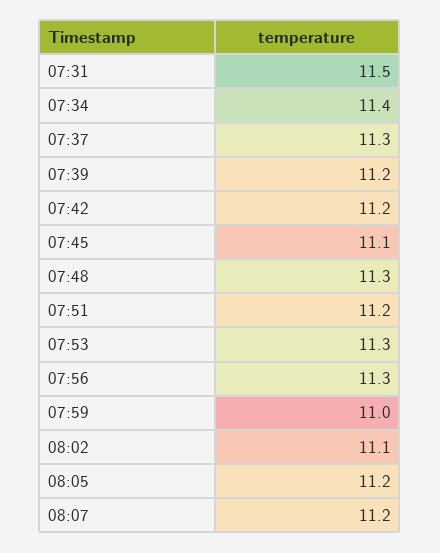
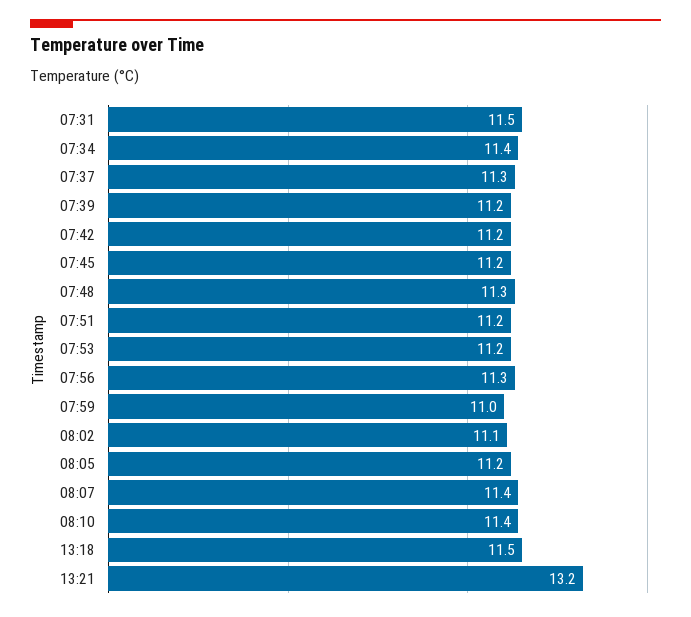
07:45: 11.1 -> 11.2
07:53: 11.3 -> 11.2
08:07: 11.2 -> 11.4
08:10: none -> 11.4
13:18: none -> 11.5
13:21: none -> 13.2

